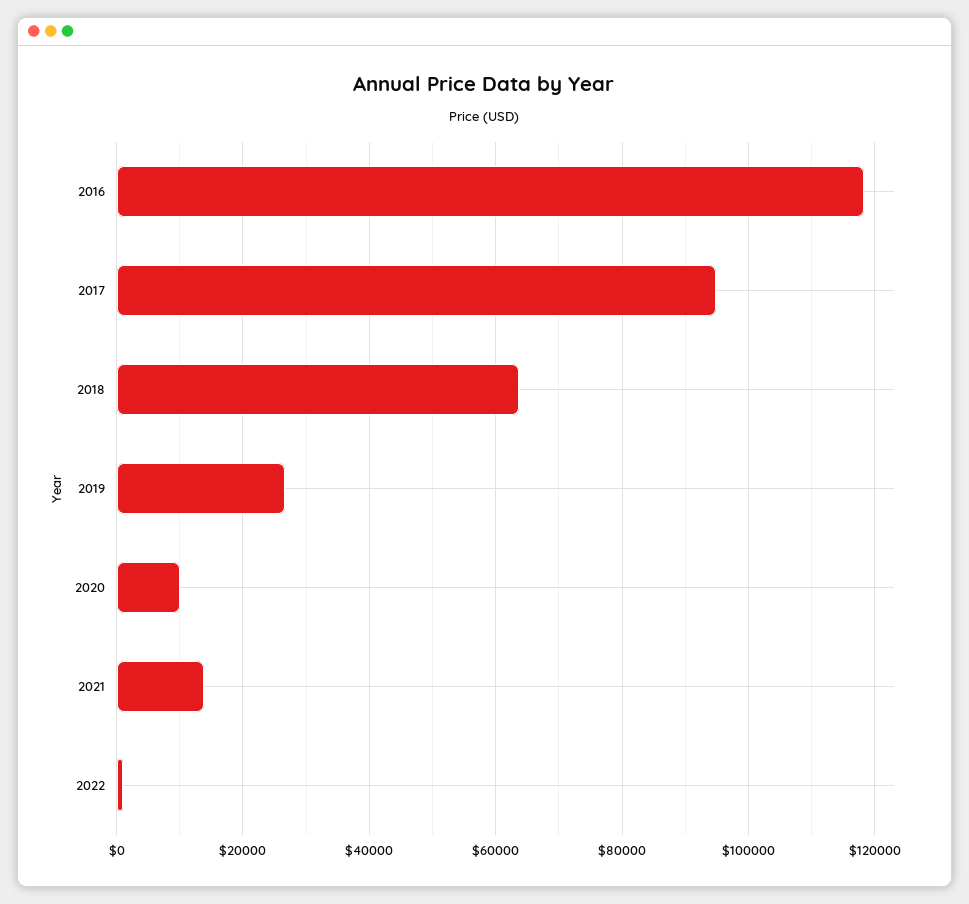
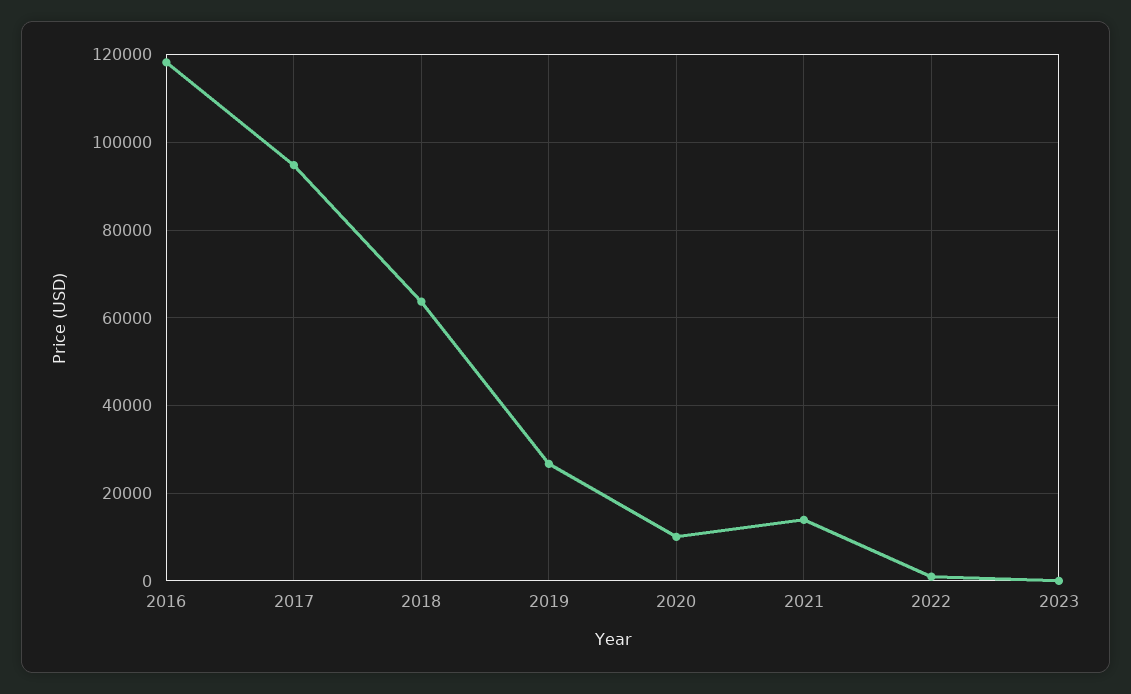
2023: none -> 0

